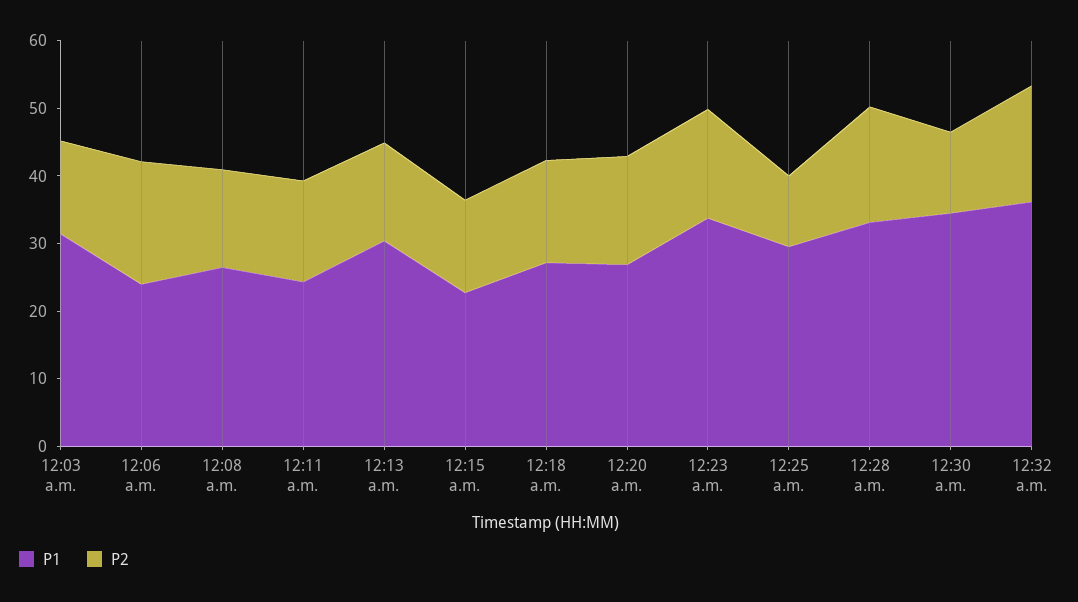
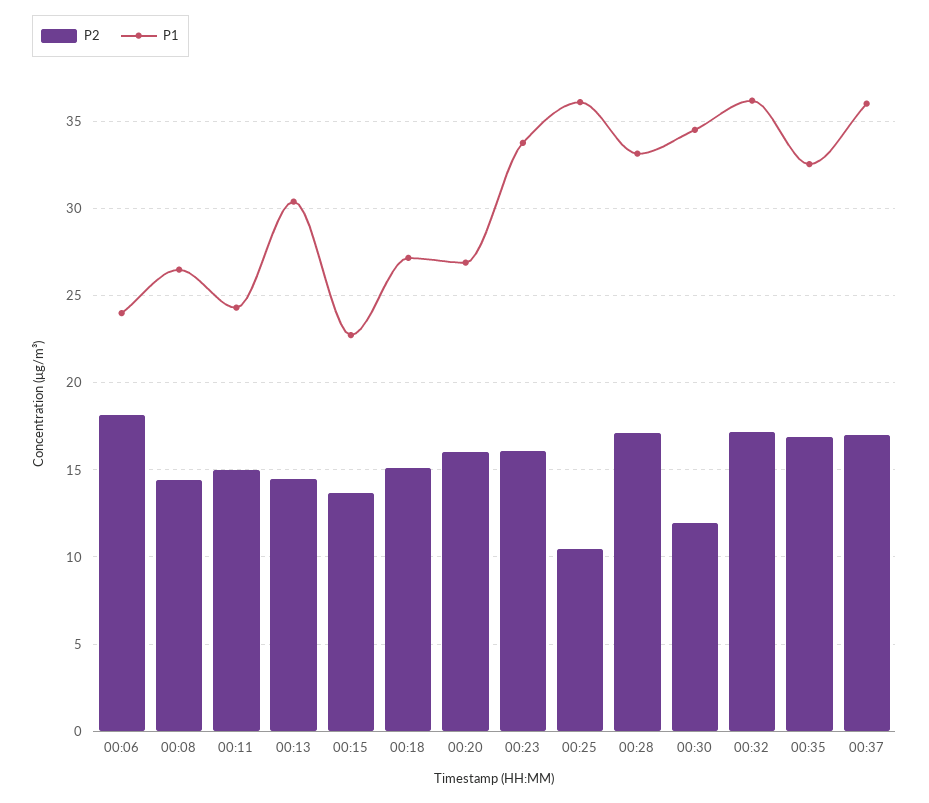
P1, 12:03 a.m.: 32 -> none
P2, 12:03 a.m.: 14 -> none
P1, 12:25 a.m.: 30 -> 36
P2, 00:35: none -> 17
P1, 00:35: none -> 32.5
P2, 00:37: none -> 17
P1, 00:37: none -> 36

